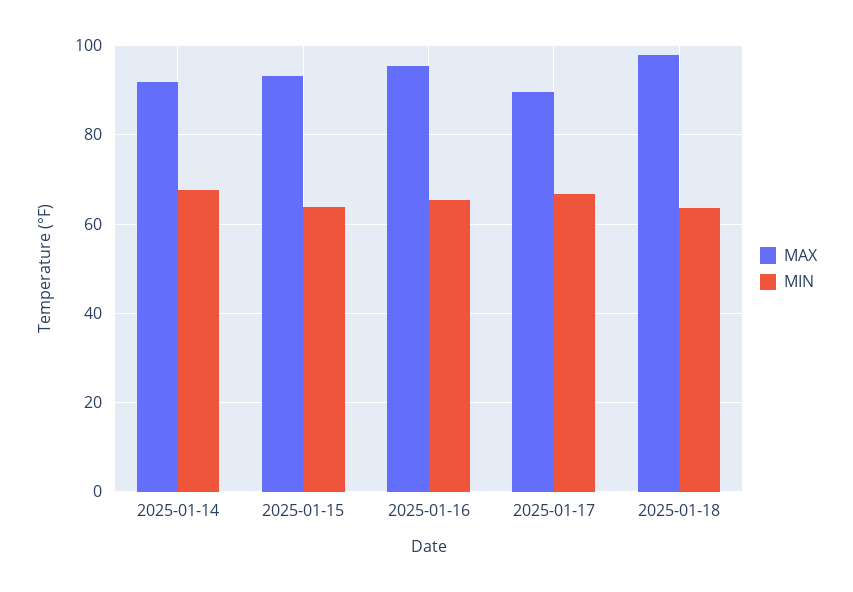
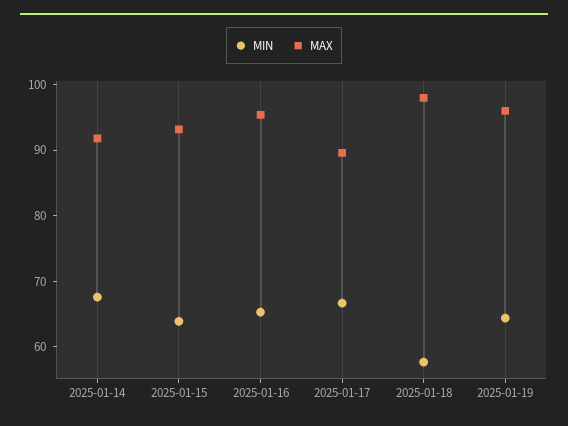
MIN, 2025-01-18: 64 -> 58
MIN, 2025-01-19: none -> 64
MAX, 2025-01-19: none -> 96

